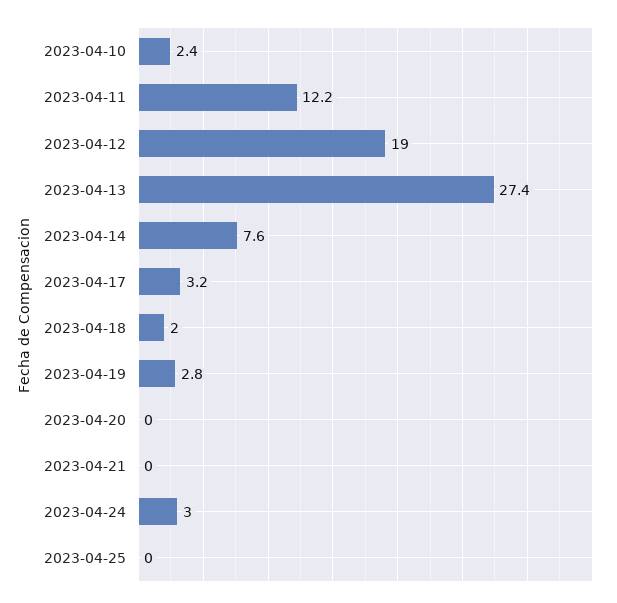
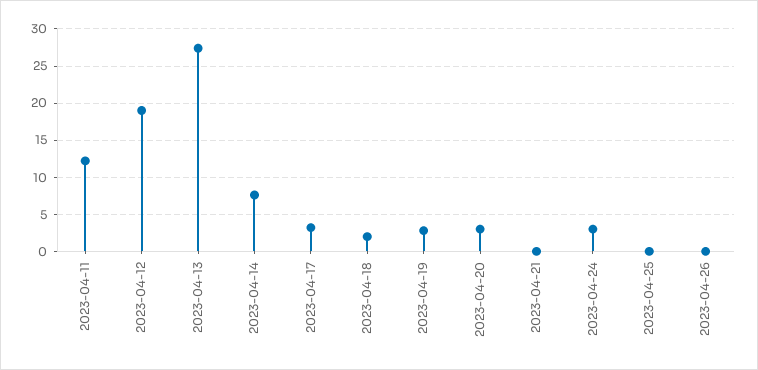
2023-04-10: 2.4 -> none
2023-04-20: 0 -> 3
2023-04-26: none -> 0

